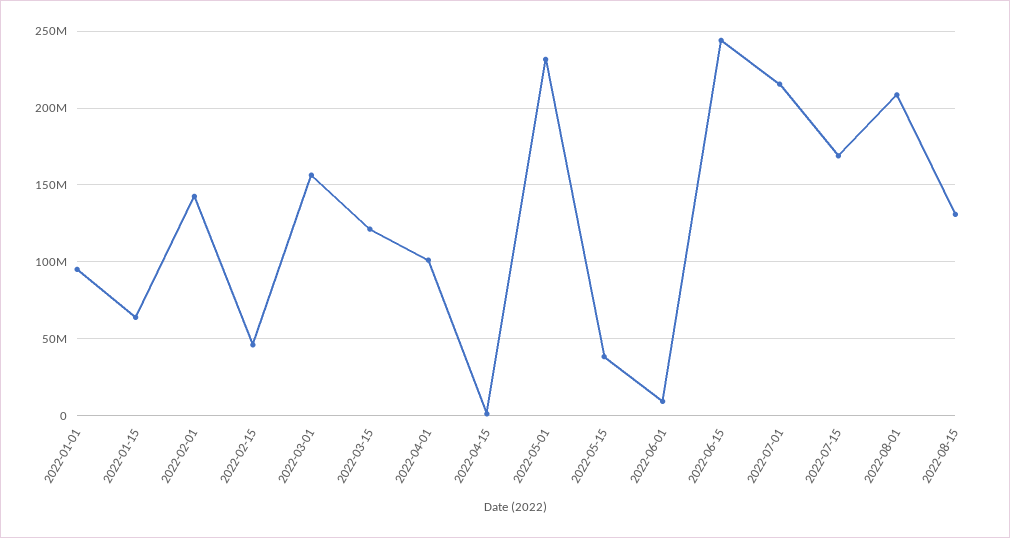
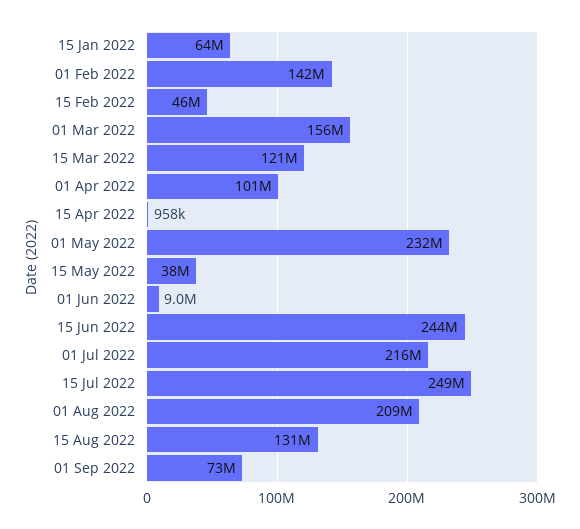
2022-01-01: 95000000 -> none
2022-07-15: 170000000 -> 249000000
01 Sep 2022: none -> 73000000

